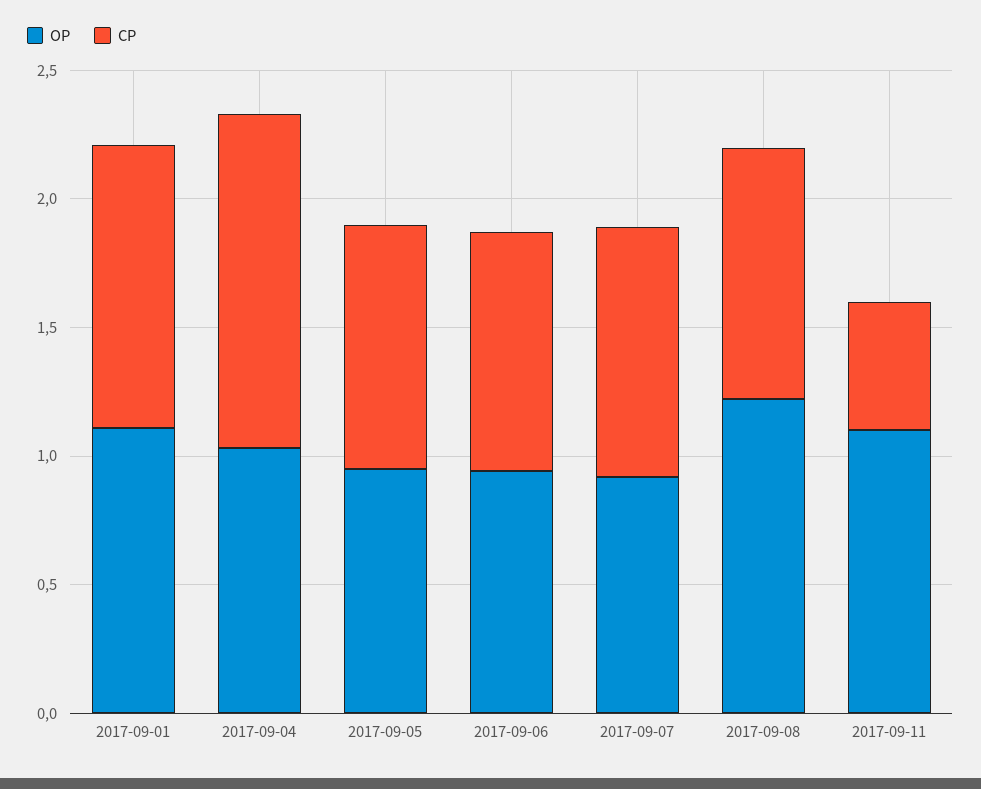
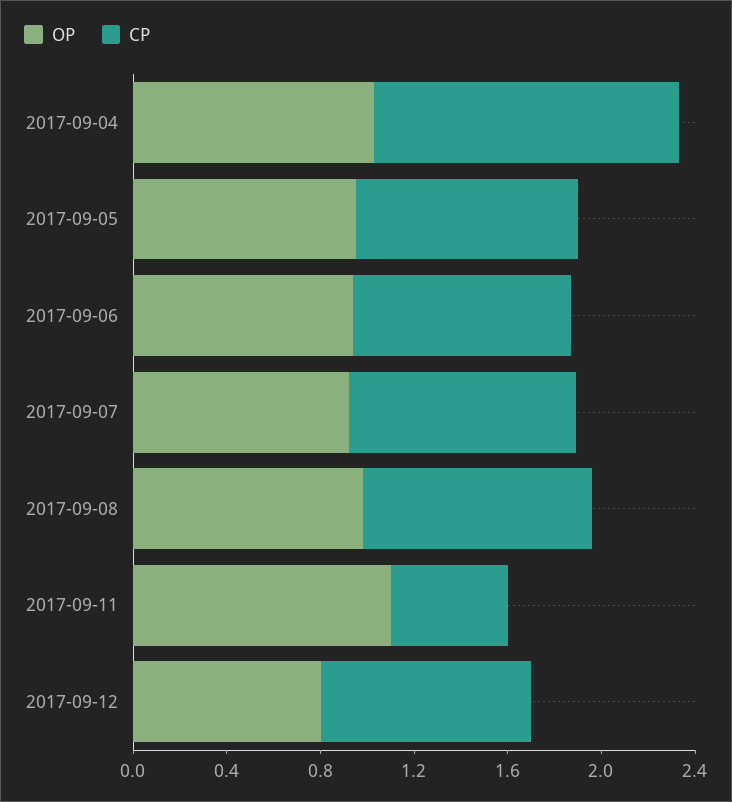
OP, 2017-09-01: 1.1 -> none
CP, 2017-09-01: 1.1 -> none
OP, 2017-09-08: 1.2 -> 1
OP, 2017-09-12: none -> 0.8
CP, 2017-09-12: none -> 0.9

